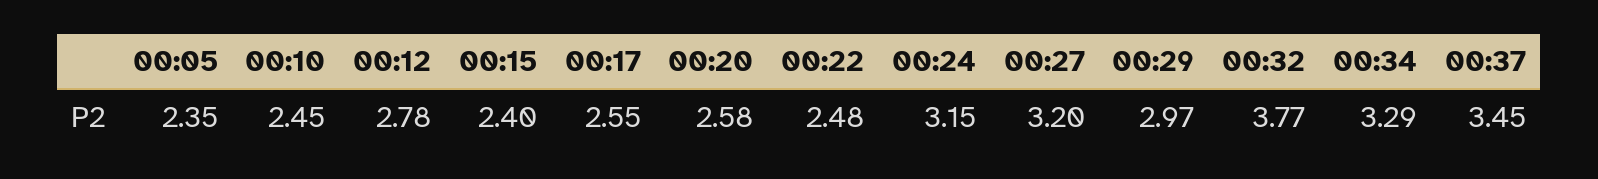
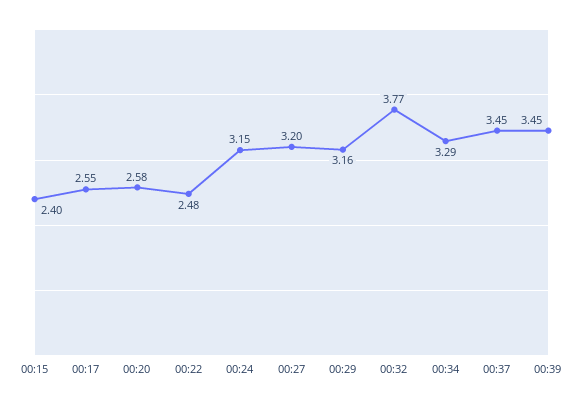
00:05: 2.35 -> none
00:10: 2.45 -> none
00:12: 2.78 -> none
00:29: 2.97 -> 3.16
00:39: none -> 3.45

